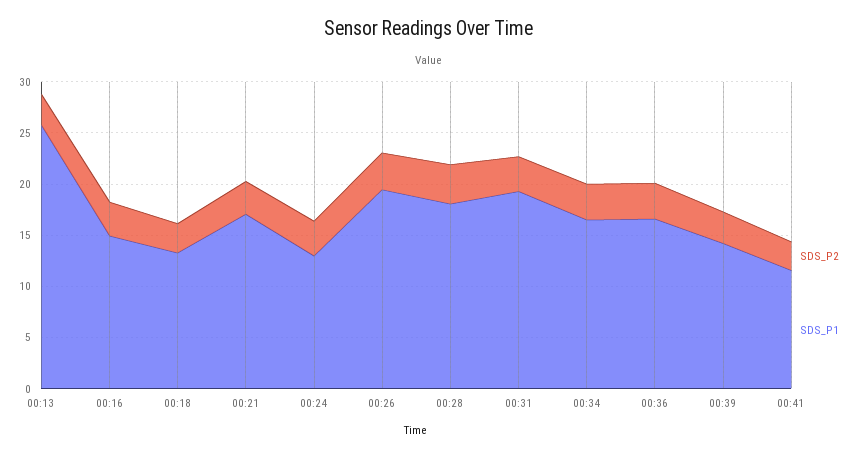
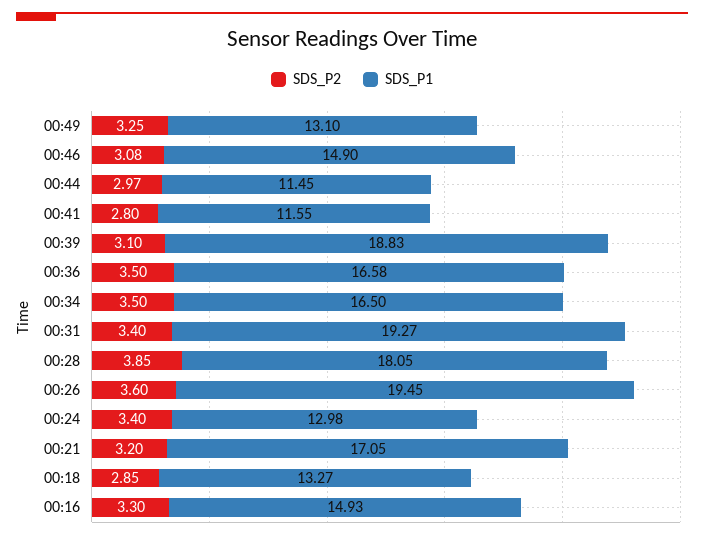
SDS_P2, 00:13: 3 -> none
SDS_P1, 00:13: 26 -> none
SDS_P1, 00:39: 14 -> 18.83
SDS_P2, 00:49: none -> 3.25
SDS_P1, 00:49: none -> 13.1
SDS_P2, 00:46: none -> 3.08
SDS_P1, 00:46: none -> 14.9
SDS_P2, 00:44: none -> 2.97
SDS_P1, 00:44: none -> 11.45

